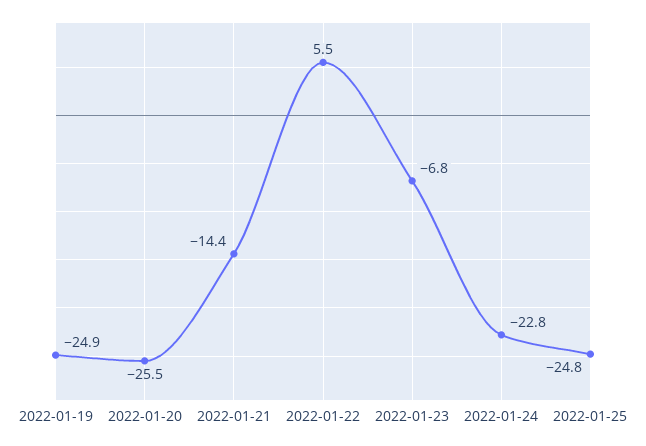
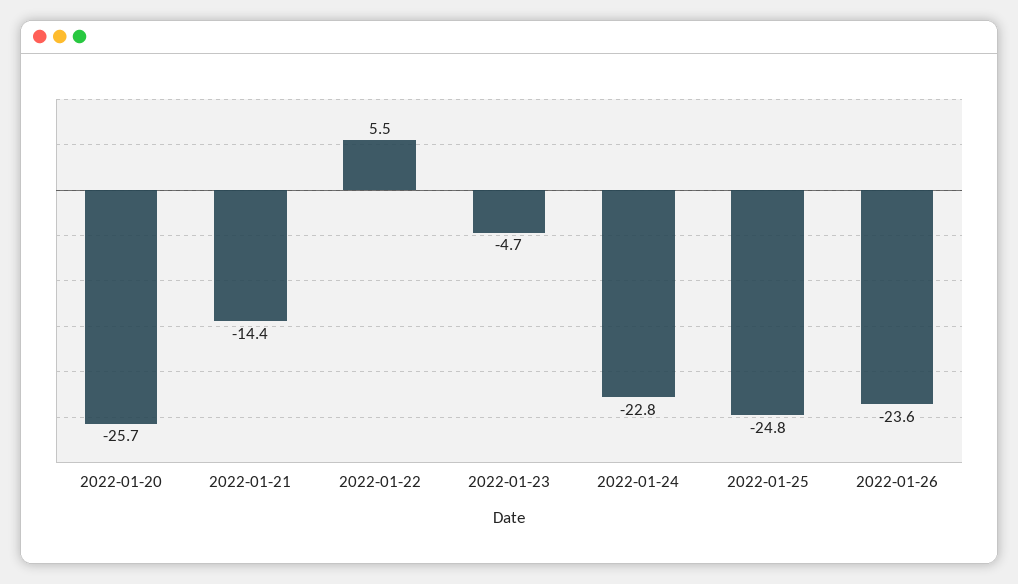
2022-01-19: -24.9 -> none
2022-01-20: -25.5 -> -25.7
2022-01-23: -6.8 -> -4.7
2022-01-26: none -> -23.6

